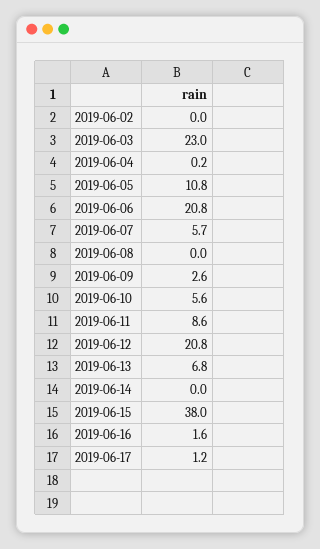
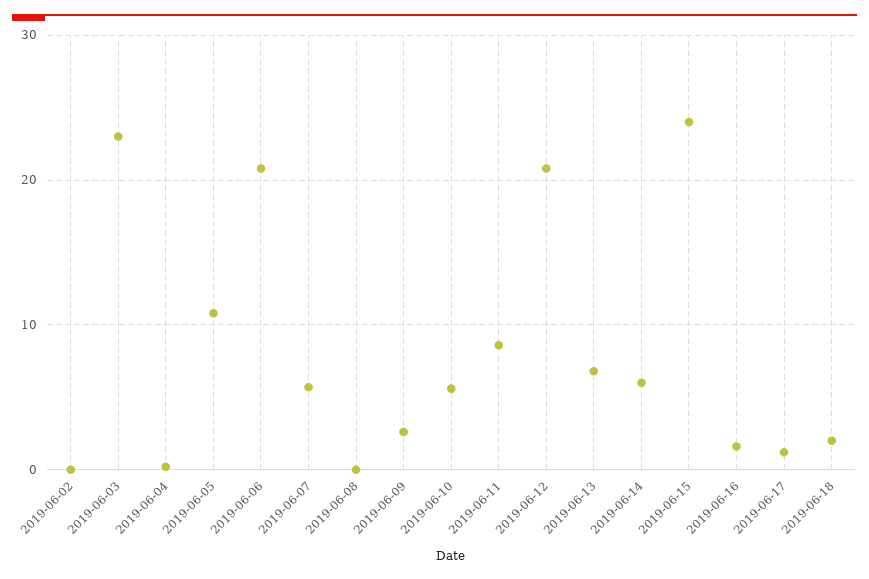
2019-06-14: 0 -> 6
2019-06-15: 38 -> 24
2019-06-18: none -> 2

